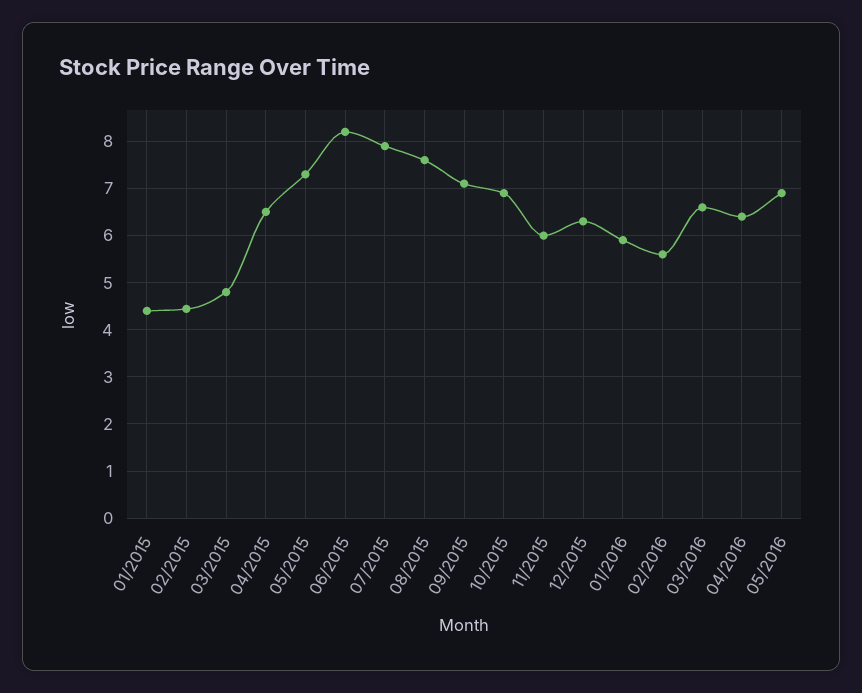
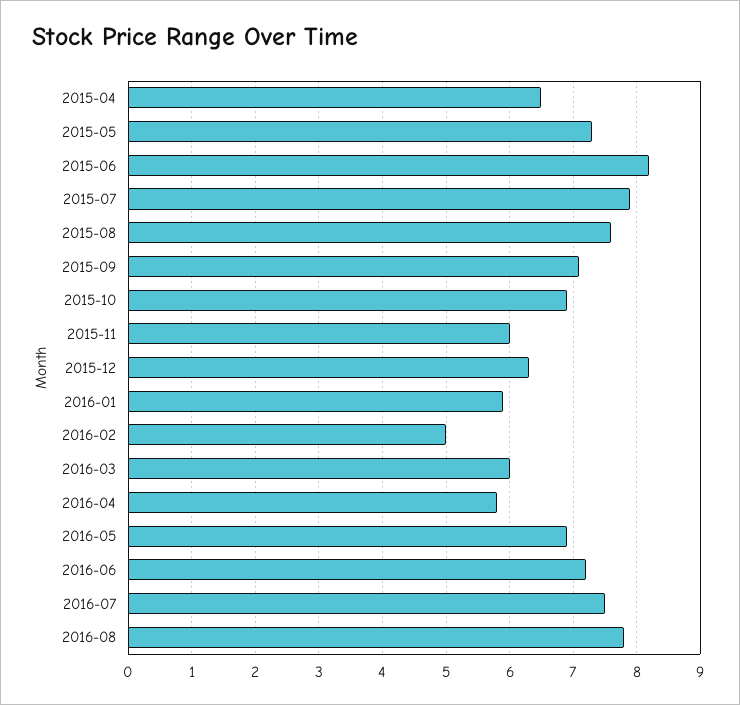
01/2015: 4.4 -> none
02/2015: 4.4 -> none
03/2015: 4.8 -> none
02/2016: 5.6 -> 5
03/2016: 6.6 -> 6
04/2016: 6.4 -> 5.8
2016-06: none -> 7.2
2016-07: none -> 7.5
2016-08: none -> 7.8

